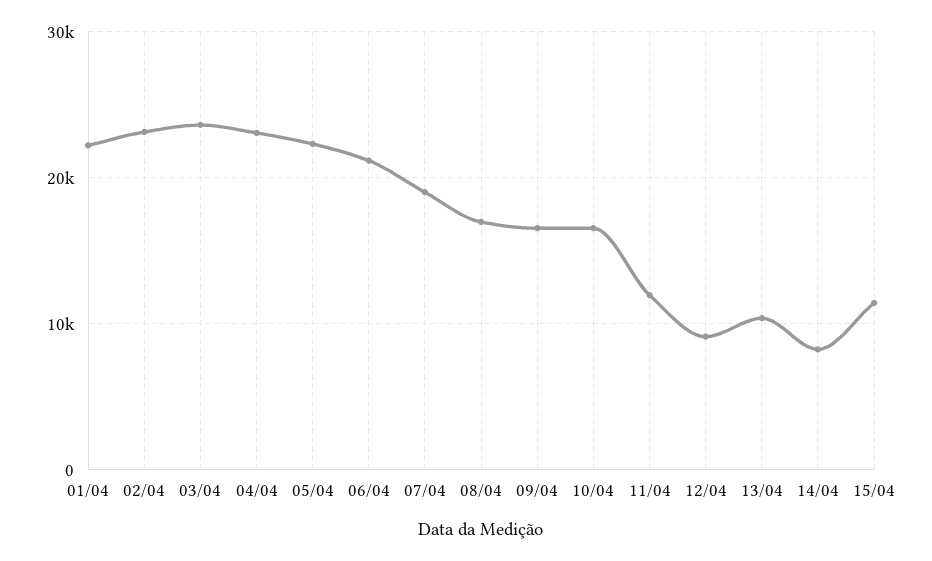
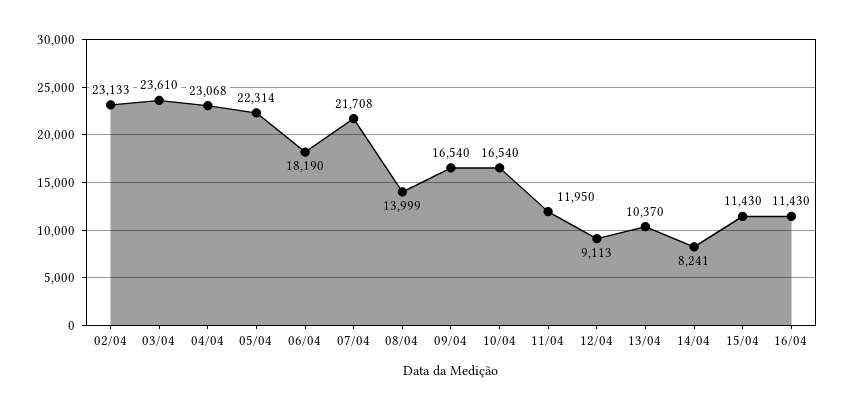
01/04: 22000 -> none
06/04: 21000 -> 18190
07/04: 19000 -> 21708
08/04: 17000 -> 13999
16/04: none -> 11430

